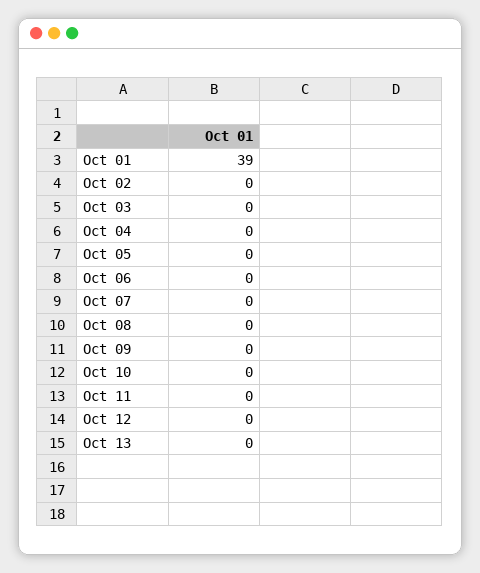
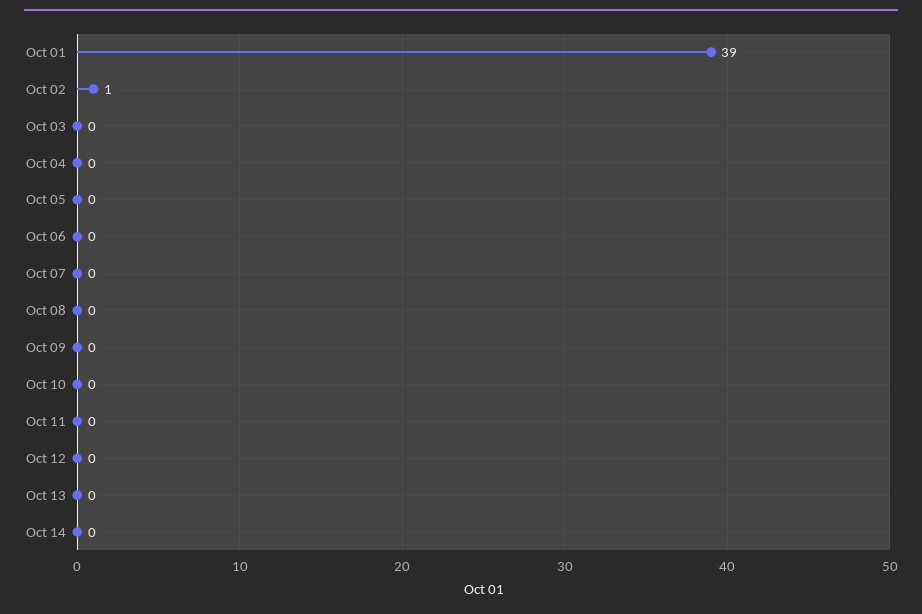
Oct 02: 0 -> 1
Oct 14: none -> 0

